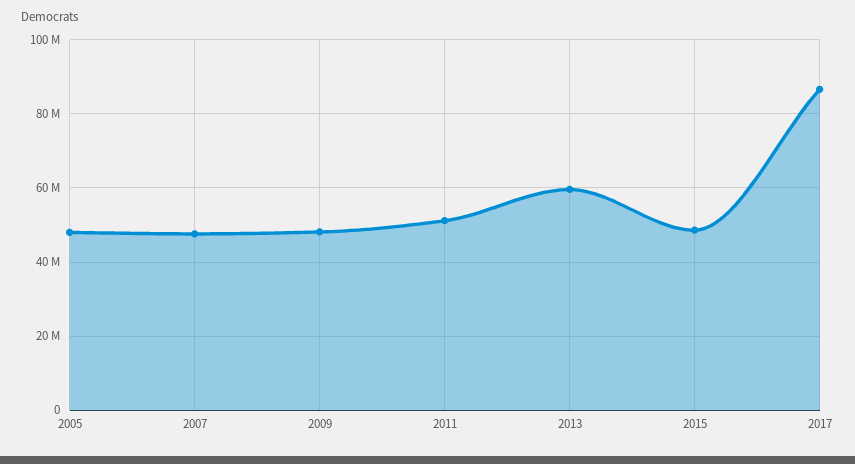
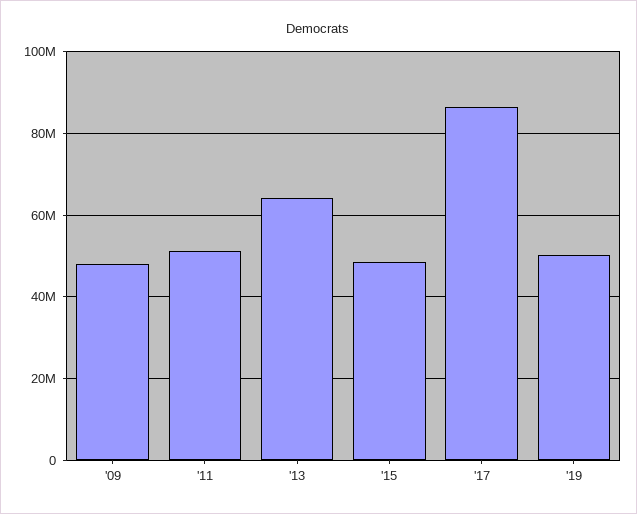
2005: 48000000 -> none
2007: 48000000 -> none
2013: 60000000 -> 64000000
'19: none -> 50000000

